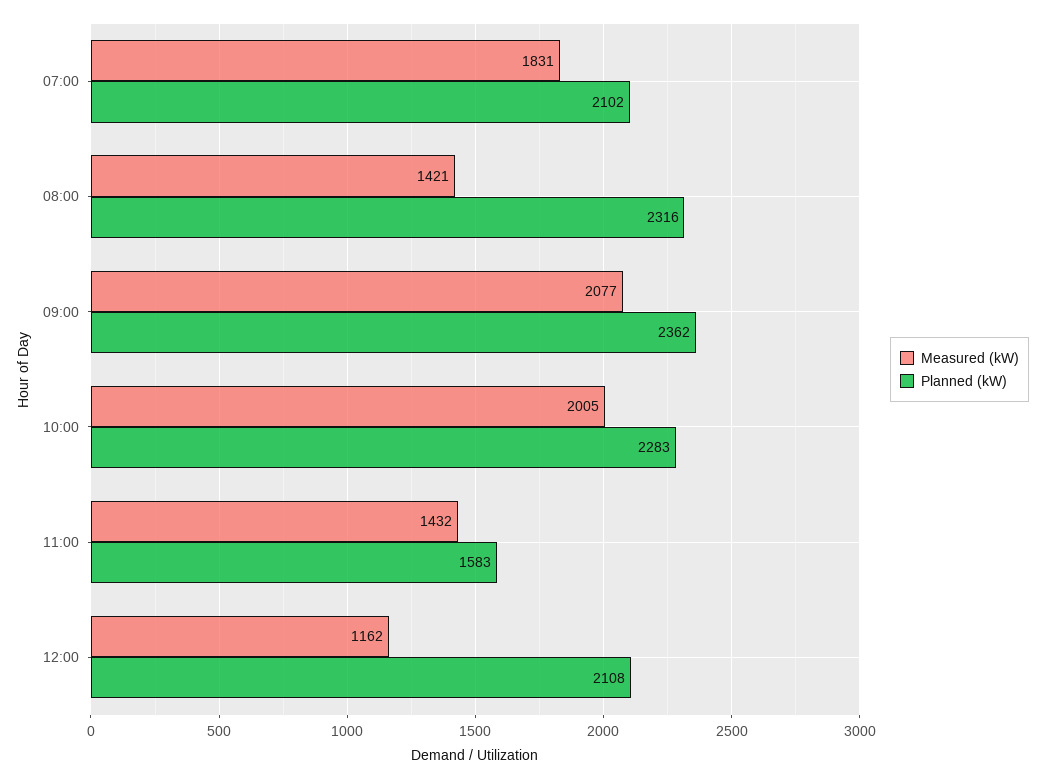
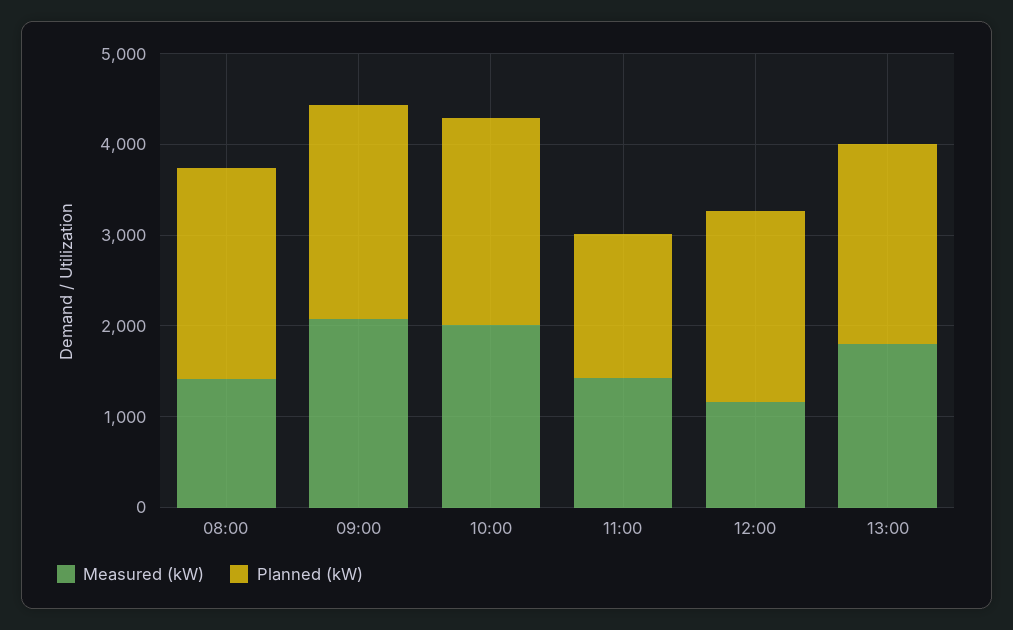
Measured (kW), 07:00: 1831 -> none
Planned (kW), 07:00: 2102 -> none
Measured (kW), 13:00: none -> 1800
Planned (kW), 13:00: none -> 2200

